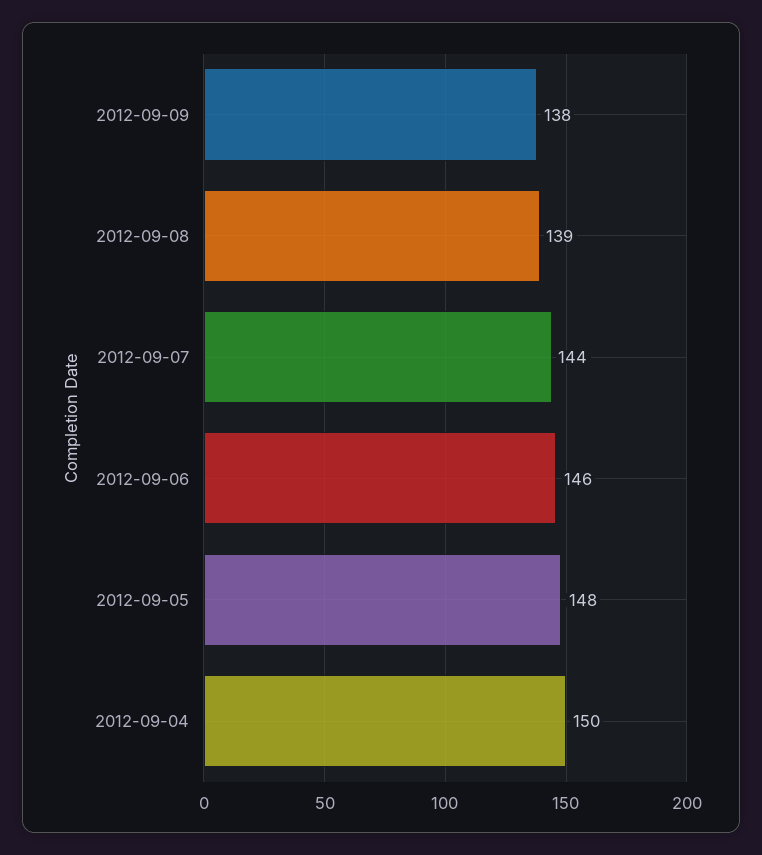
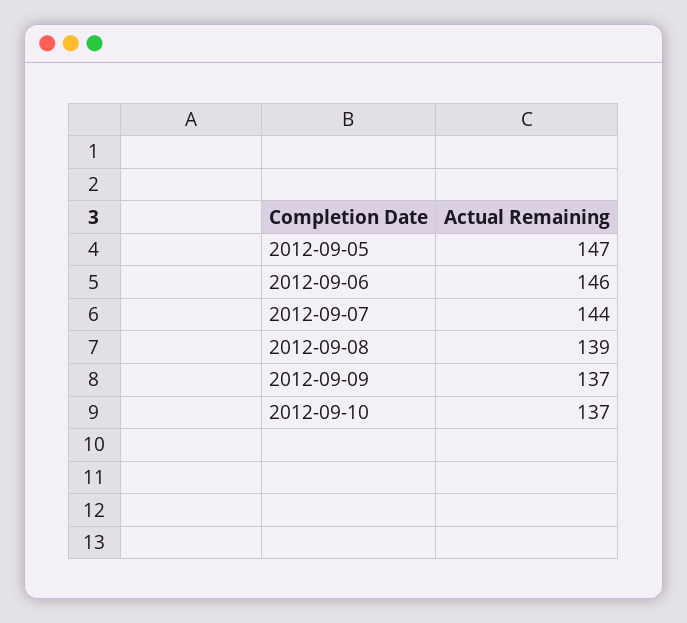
2012-09-09: 138 -> 137
2012-09-05: 148 -> 147
2012-09-04: 150 -> none
2012-09-10: none -> 137

